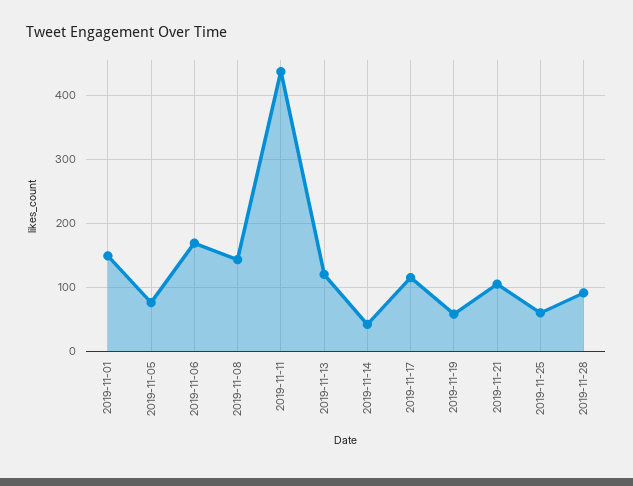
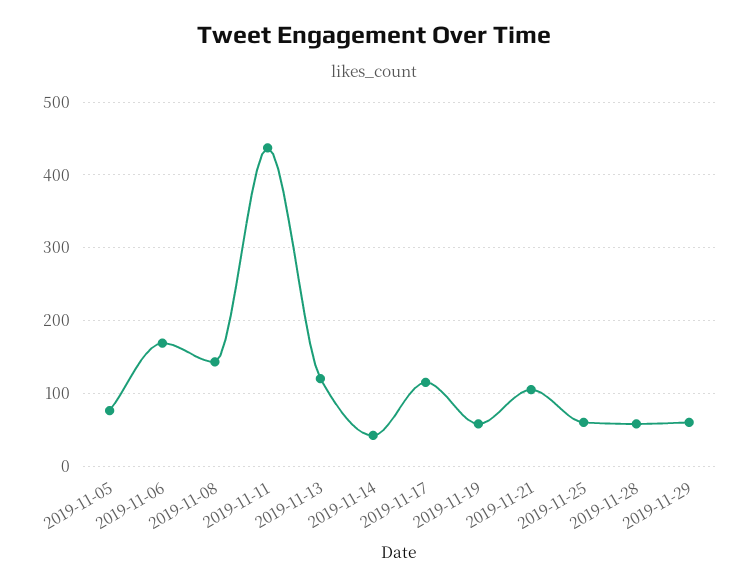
2019-11-01: 150 -> none
2019-11-28: 90 -> 60
2019-11-29: none -> 60

